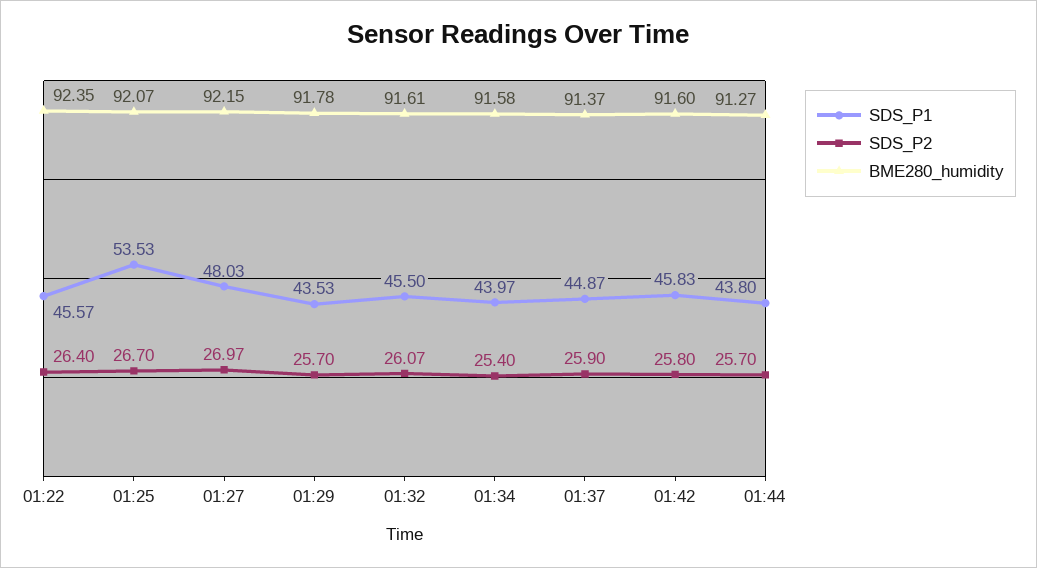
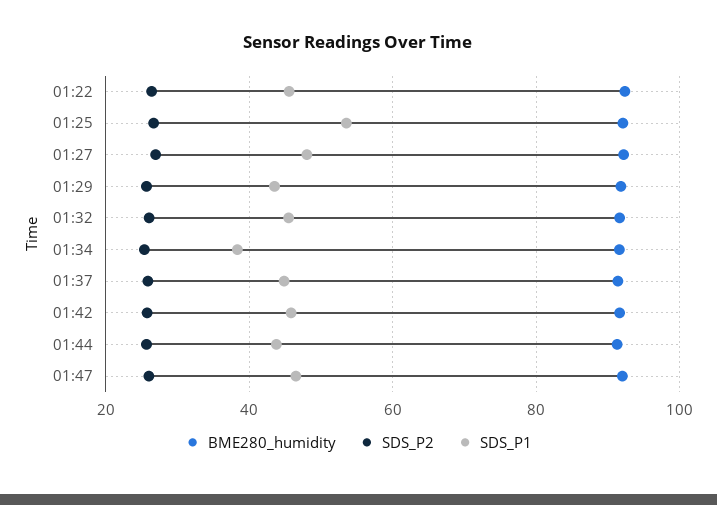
SDS_P1, 01:34: 43.97 -> 38
BME280_humidity, 01:47: none -> 92
SDS_P2, 01:47: none -> 26
SDS_P1, 01:47: none -> 46

